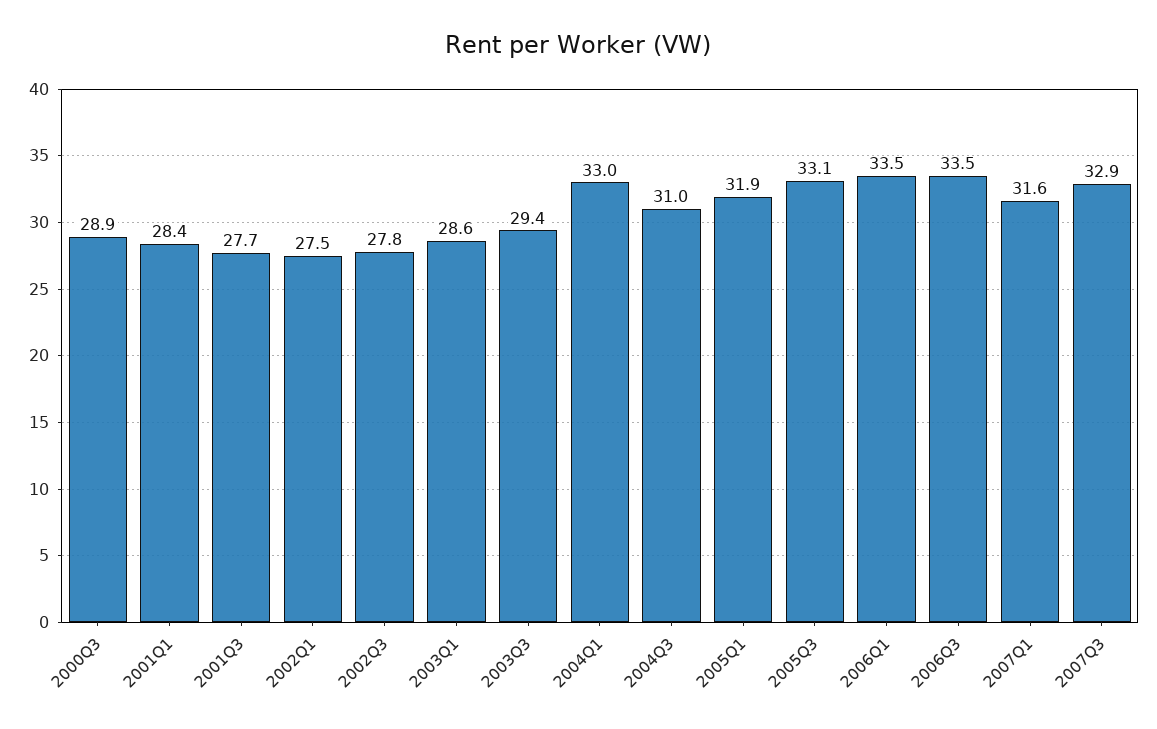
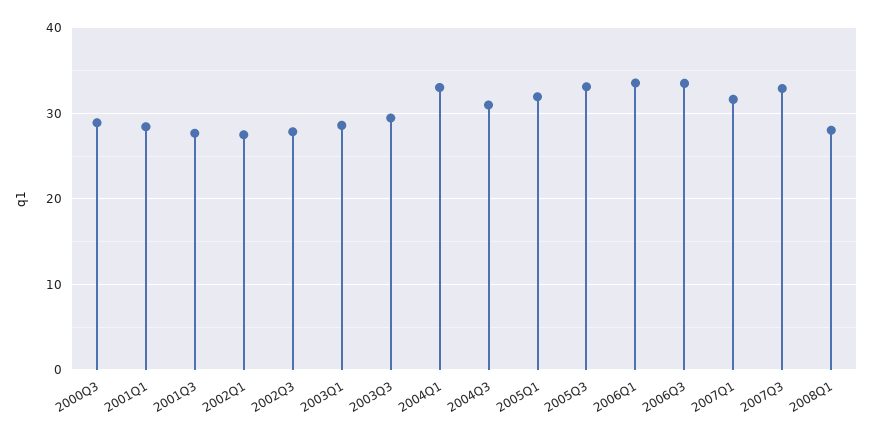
2008Q1: none -> 28

